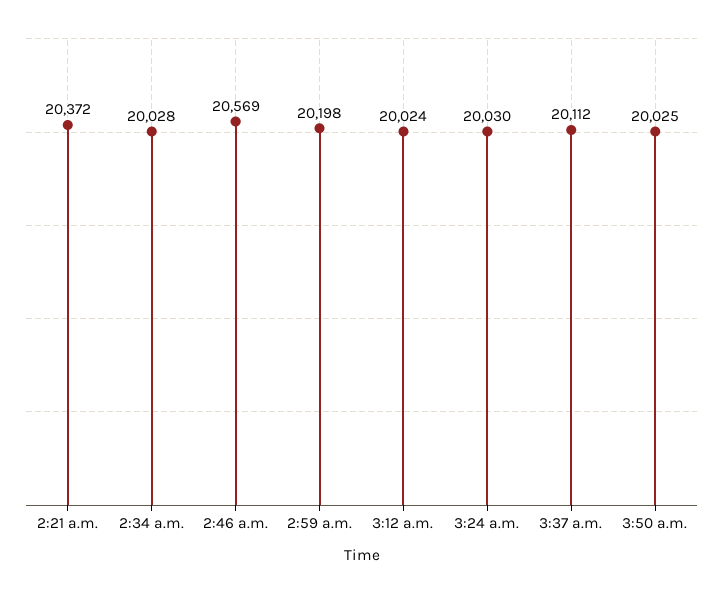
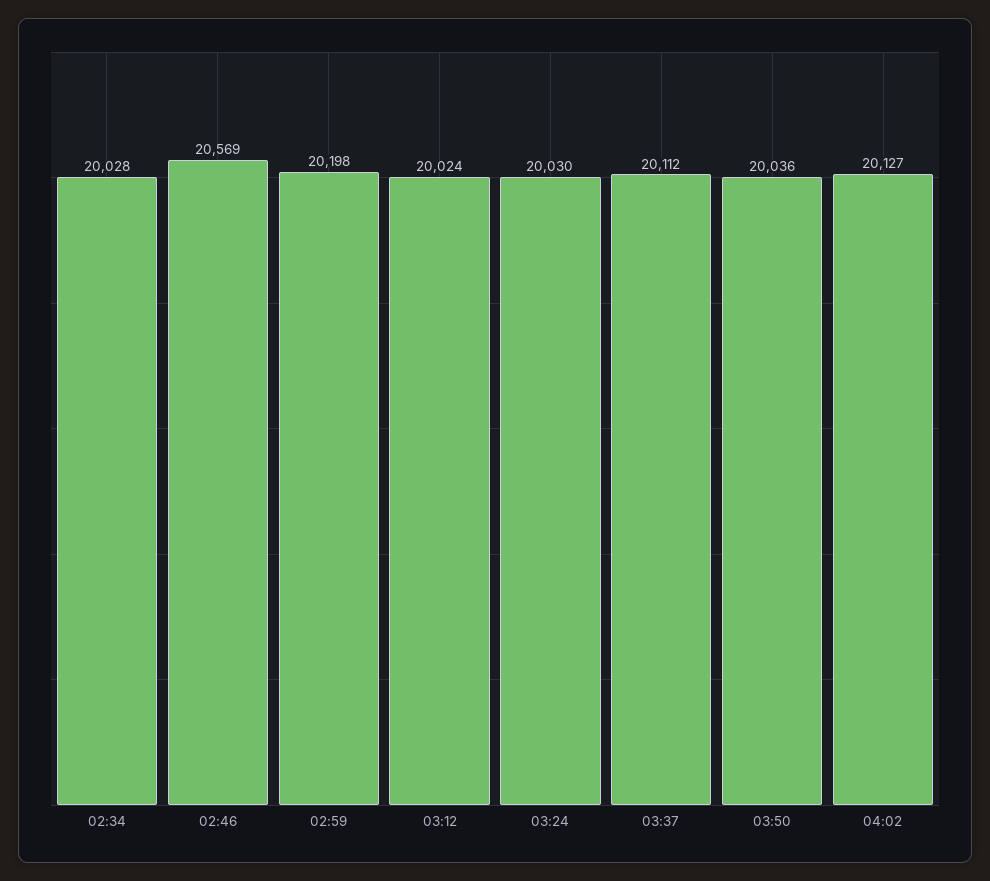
2:21 a.m.: 20372 -> none
3:50 a.m.: 20025 -> 20036
04:02: none -> 20127

